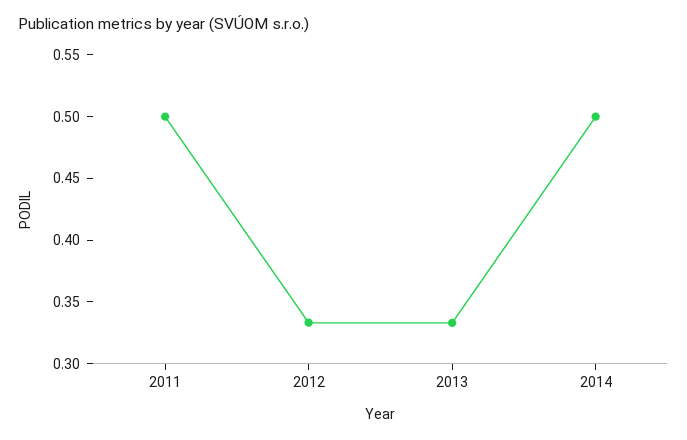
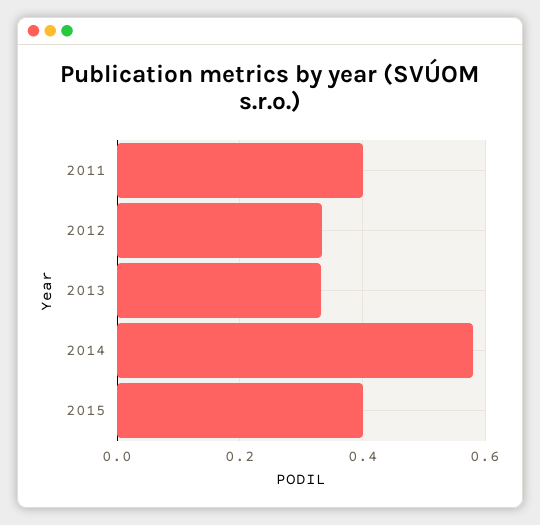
2011: 0.5 -> 0.4
2014: 0.5 -> 0.58
2015: none -> 0.4

